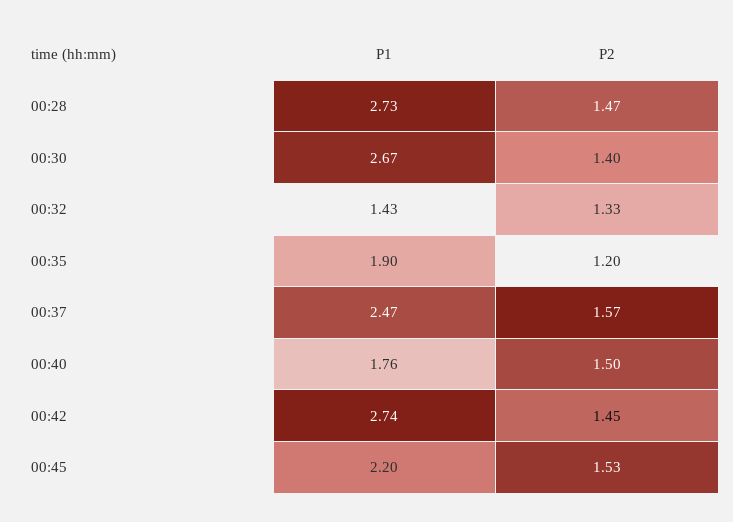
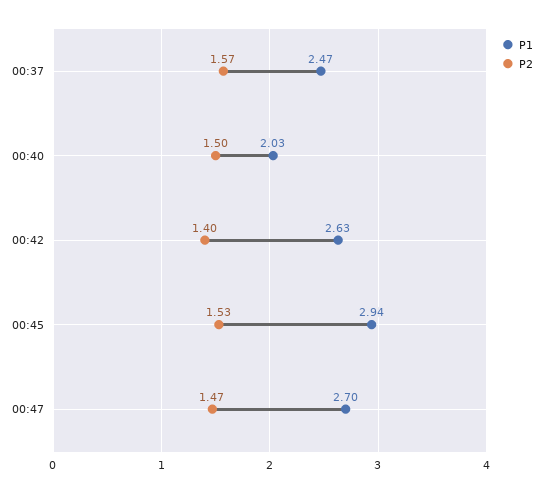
P1, 00:28: 2.73 -> none
P2, 00:28: 1.47 -> none
P1, 00:30: 2.67 -> none
P2, 00:30: 1.4 -> none
P1, 00:32: 1.43 -> none
P2, 00:32: 1.33 -> none
P1, 00:35: 1.9 -> none
P2, 00:35: 1.2 -> none
P1, 00:40: 1.76 -> 2.03
P1, 00:42: 2.74 -> 2.63
P2, 00:42: 1.45 -> 1.4
P1, 00:45: 2.2 -> 2.94
P1, 00:47: none -> 2.7
P2, 00:47: none -> 1.47

